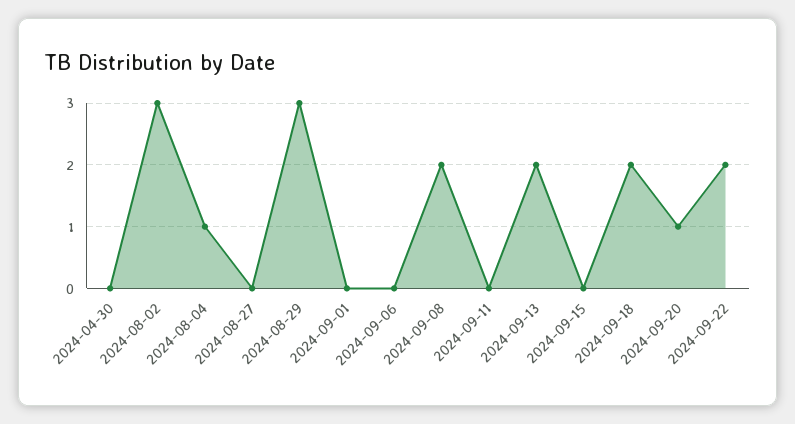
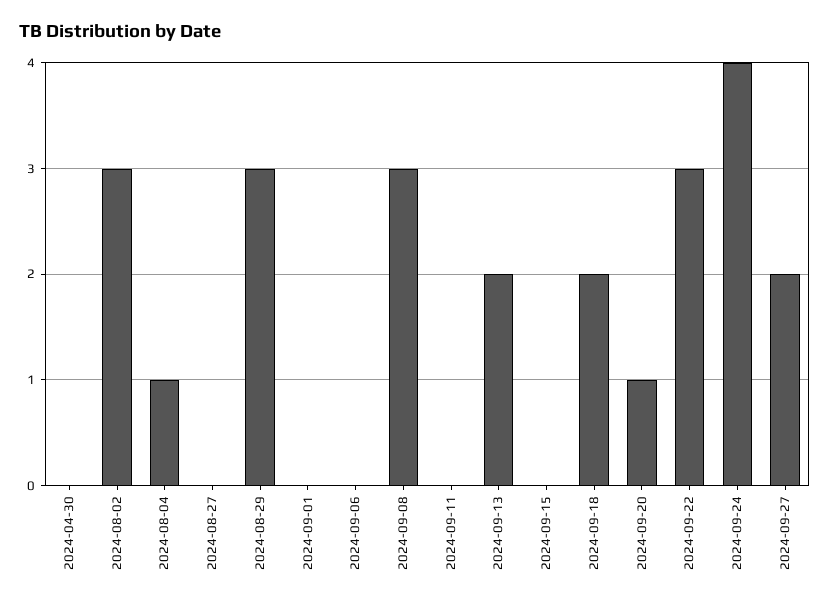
2024-09-08: 2 -> 3
2024-09-22: 2 -> 3
2024-09-24: none -> 4
2024-09-27: none -> 2

